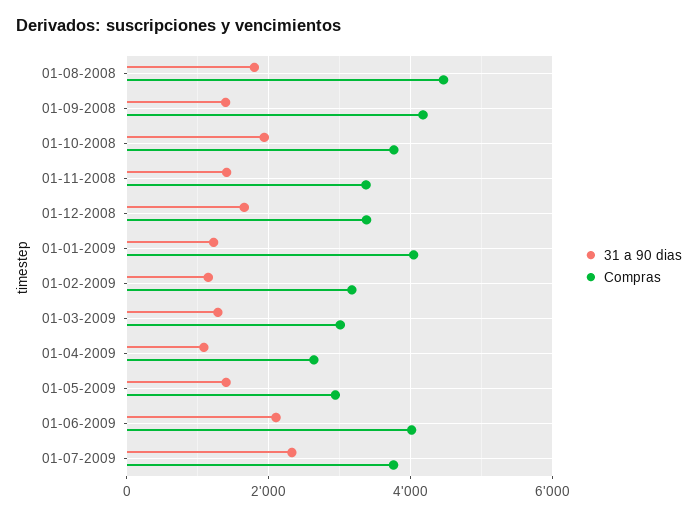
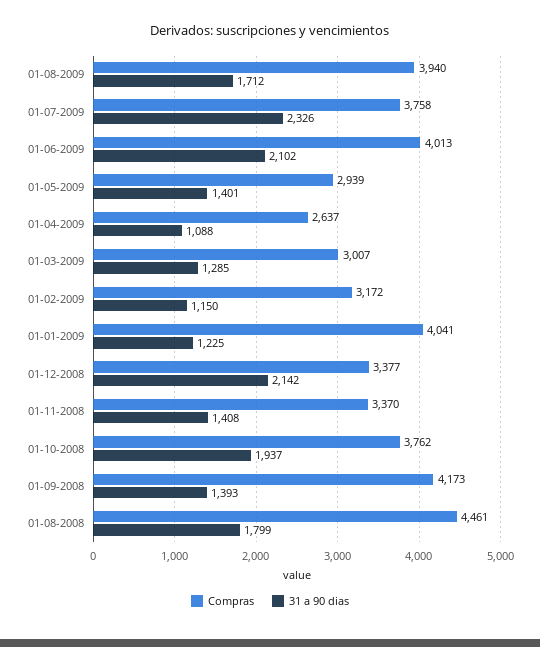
31 a 90 dias, 01-12-2008: 1600 -> 2142
Compras, 01-08-2009: none -> 3940
31 a 90 dias, 01-08-2009: none -> 1712

